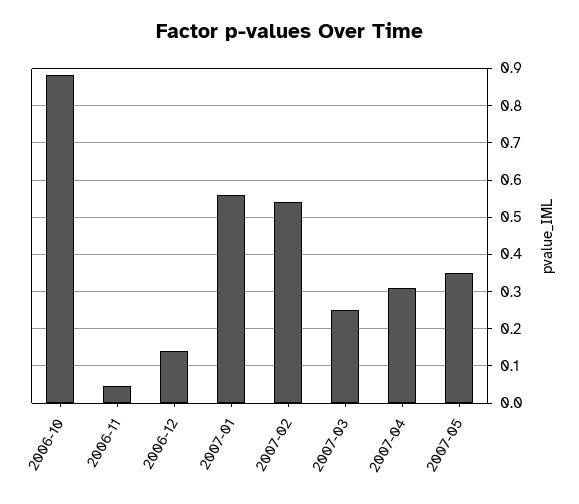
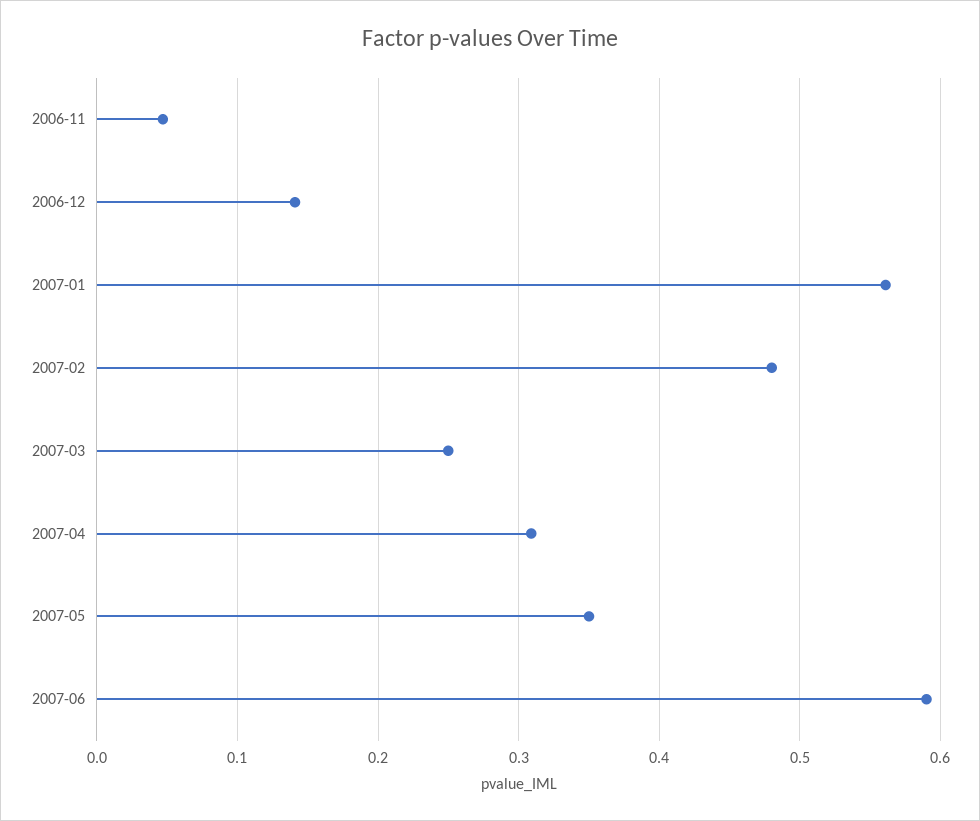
2006-10: 0.88 -> none
2007-02: 0.54 -> 0.48
2007-06: none -> 0.59

